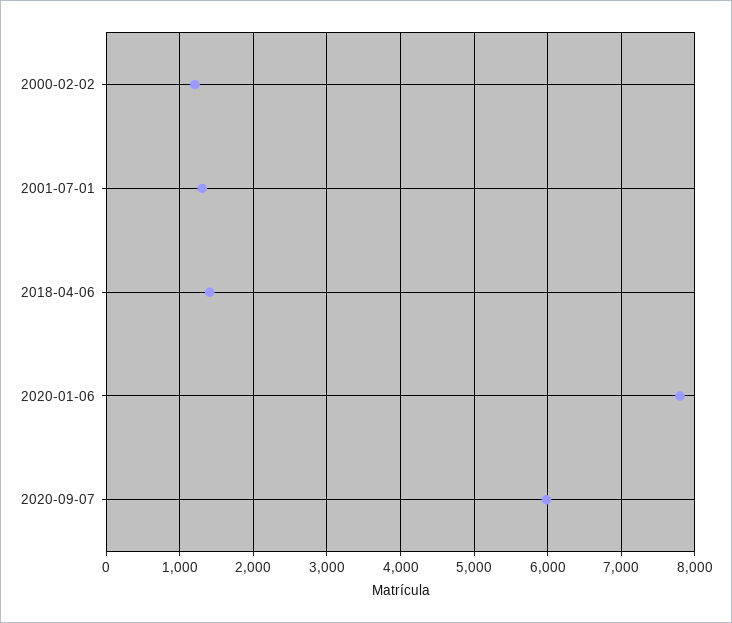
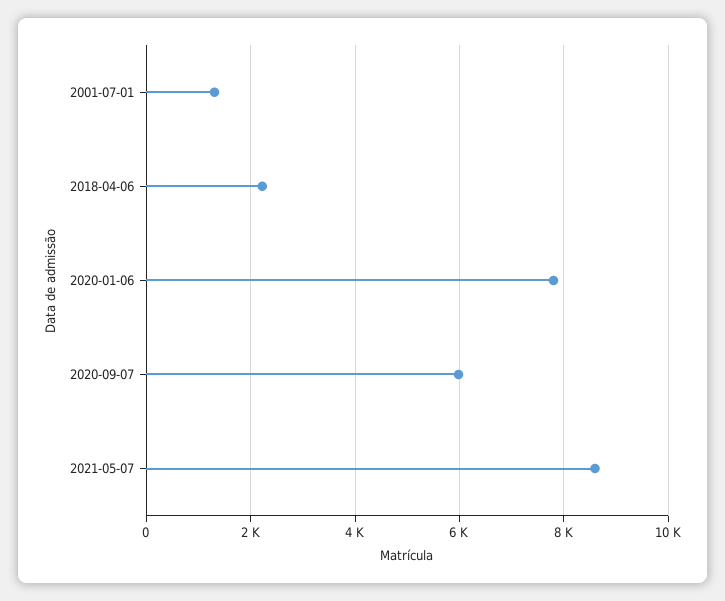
2000-02-02: 1200 -> none
2018-04-06: 1400 -> 2200
2021-05-07: none -> 8600

